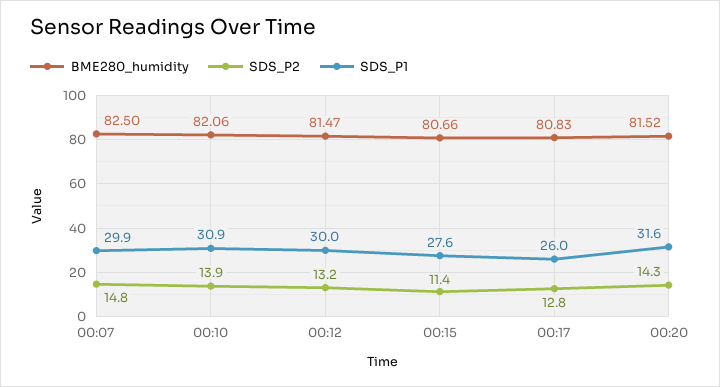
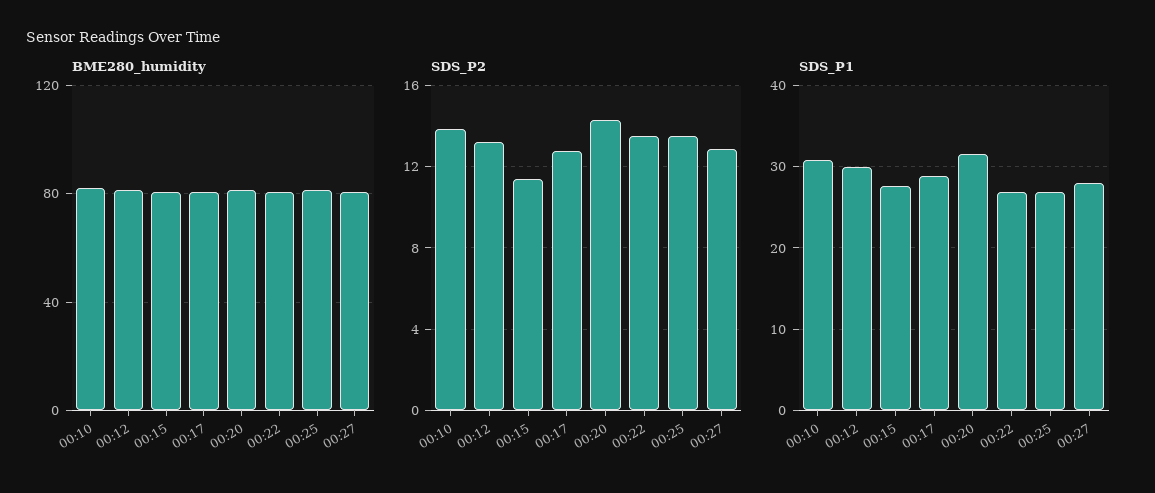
BME280_humidity, 00:07: 82.5 -> none
SDS_P2, 00:07: 14.8 -> none
SDS_P1, 00:07: 29.9 -> none
SDS_P1, 00:17: 26 -> 29
BME280_humidity, 00:22: none -> 80
BME280_humidity, 00:25: none -> 80
BME280_humidity, 00:27: none -> 80
SDS_P2, 00:22: none -> 13.5
SDS_P2, 00:25: none -> 13.5
SDS_P2, 00:27: none -> 13
SDS_P1, 00:22: none -> 27
SDS_P1, 00:25: none -> 27
SDS_P1, 00:27: none -> 28

